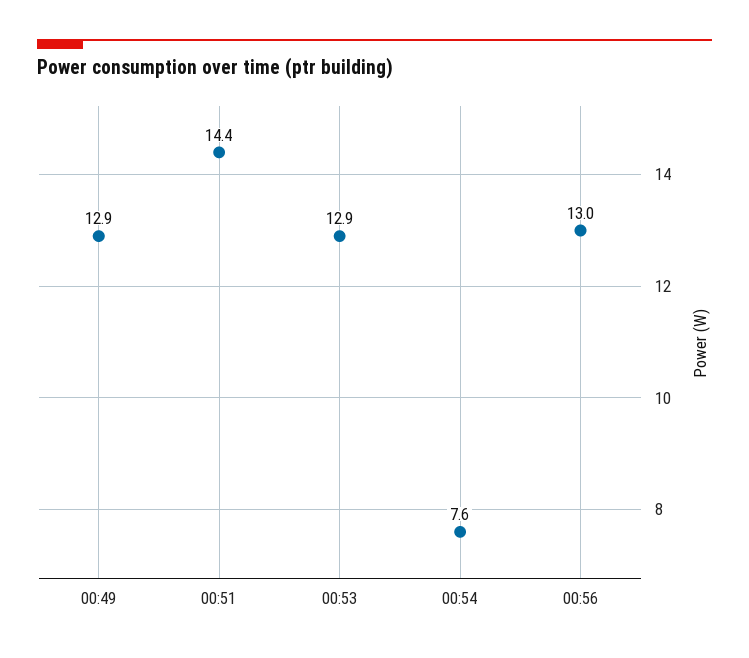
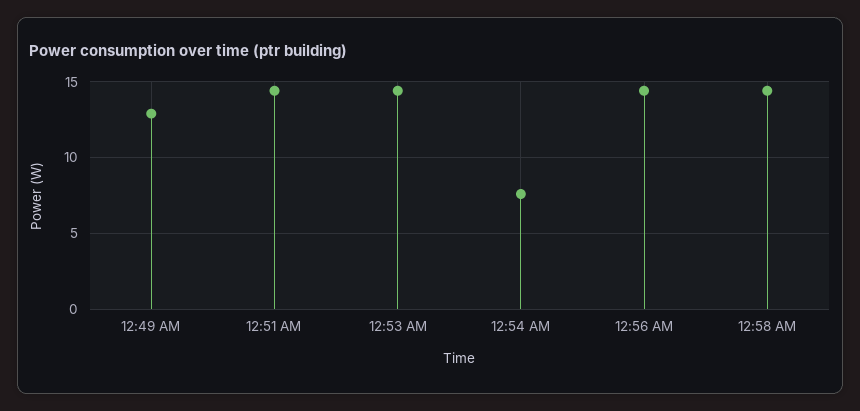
00:53: 12.9 -> 14.5
00:56: 13 -> 14.5
12:58 AM: none -> 14.5

